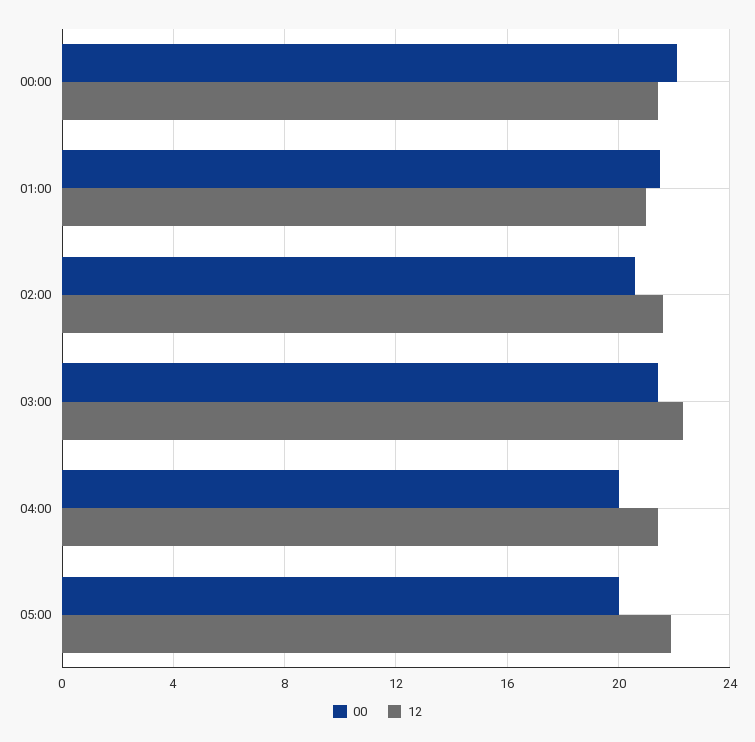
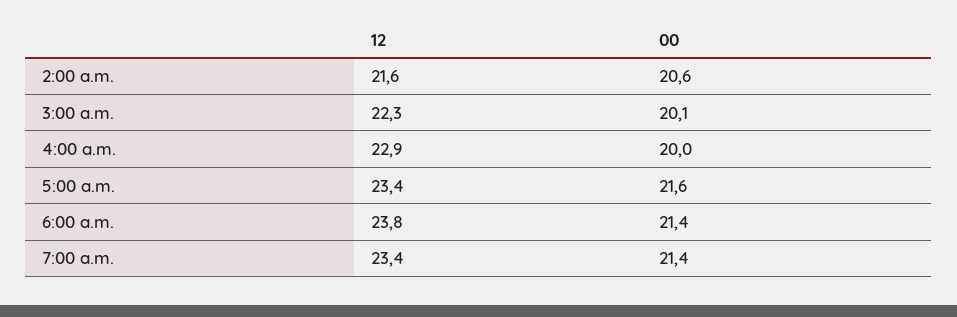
00, 00:00: 22 -> none
12, 00:00: 21.5 -> none
00, 01:00: 21.5 -> none
12, 01:00: 21 -> none
00, 03:00: 21.5 -> 20.1
12, 04:00: 21.5 -> 22.9
00, 05:00: 20 -> 21.6
12, 05:00: 22 -> 23.4
12, 6:00 a.m.: none -> 23.8
00, 6:00 a.m.: none -> 21.4
12, 7:00 a.m.: none -> 23.4
00, 7:00 a.m.: none -> 21.4

